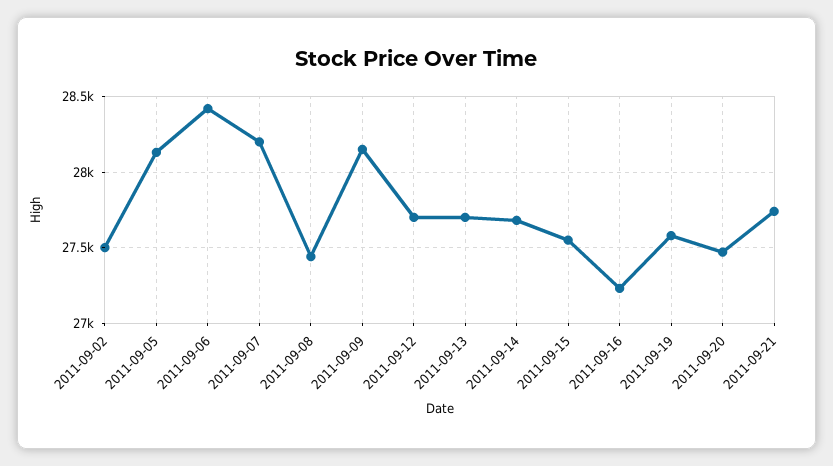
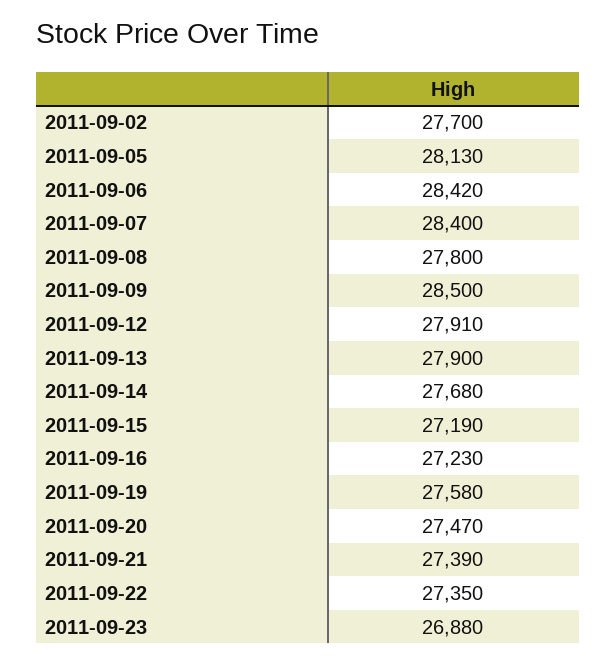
2011-09-02: 27500 -> 27700
2011-09-07: 28200 -> 28400
2011-09-08: 27450 -> 27800
2011-09-09: 28150 -> 28500
2011-09-12: 27700 -> 27910
2011-09-13: 27700 -> 27900
2011-09-15: 27550 -> 27190
2011-09-21: 27750 -> 27390
2011-09-22: none -> 27350
2011-09-23: none -> 26880

